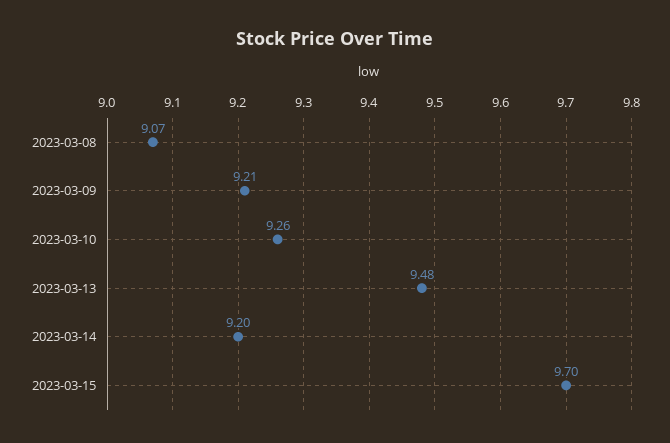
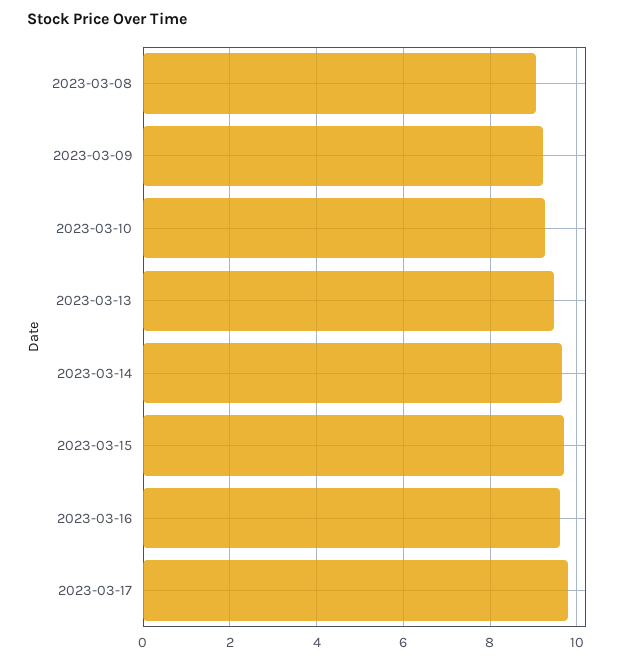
2023-03-14: 9.2 -> 9.6
2023-03-16: none -> 9.6
2023-03-17: none -> 9.8

